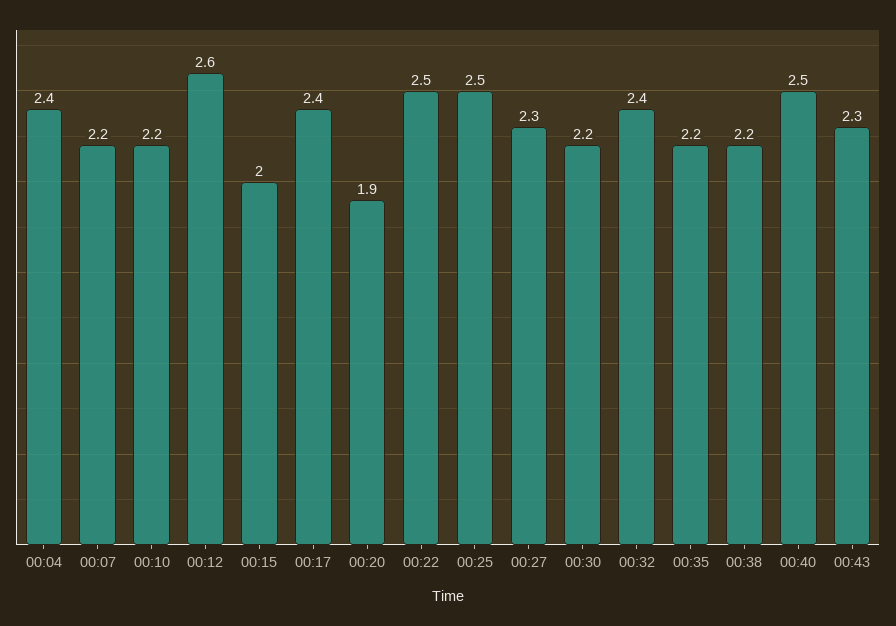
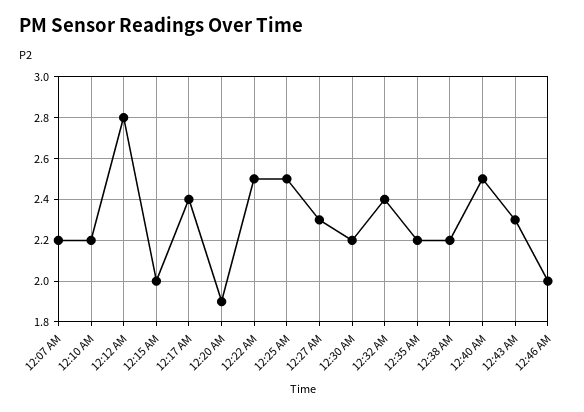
00:04: 2.4 -> none
00:12: 2.6 -> 2.8
12:46 AM: none -> 2

